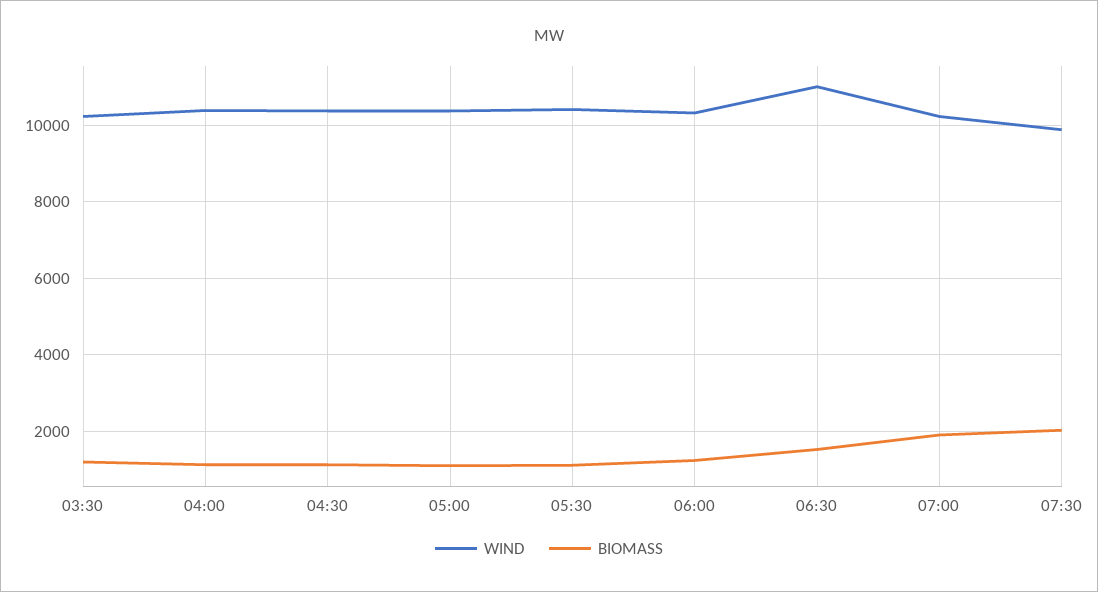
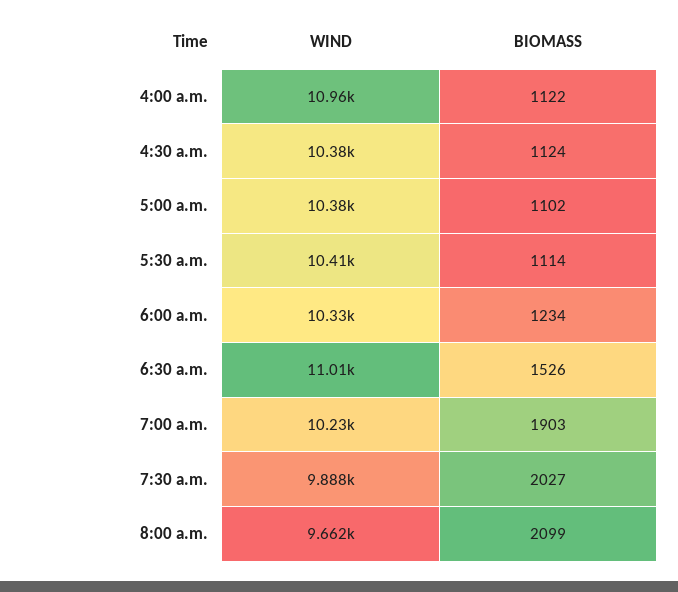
WIND, 03:30: 10200 -> none
BIOMASS, 03:30: 1200 -> none
WIND, 04:00: 10400 -> 10960
WIND, 8:00 a.m.: none -> 9662
BIOMASS, 8:00 a.m.: none -> 2099

